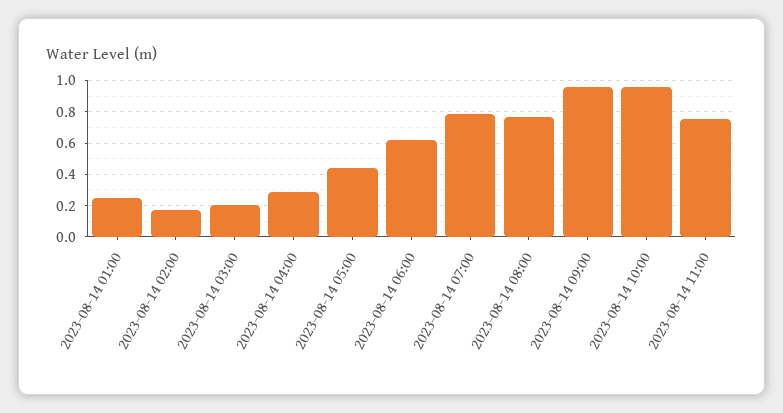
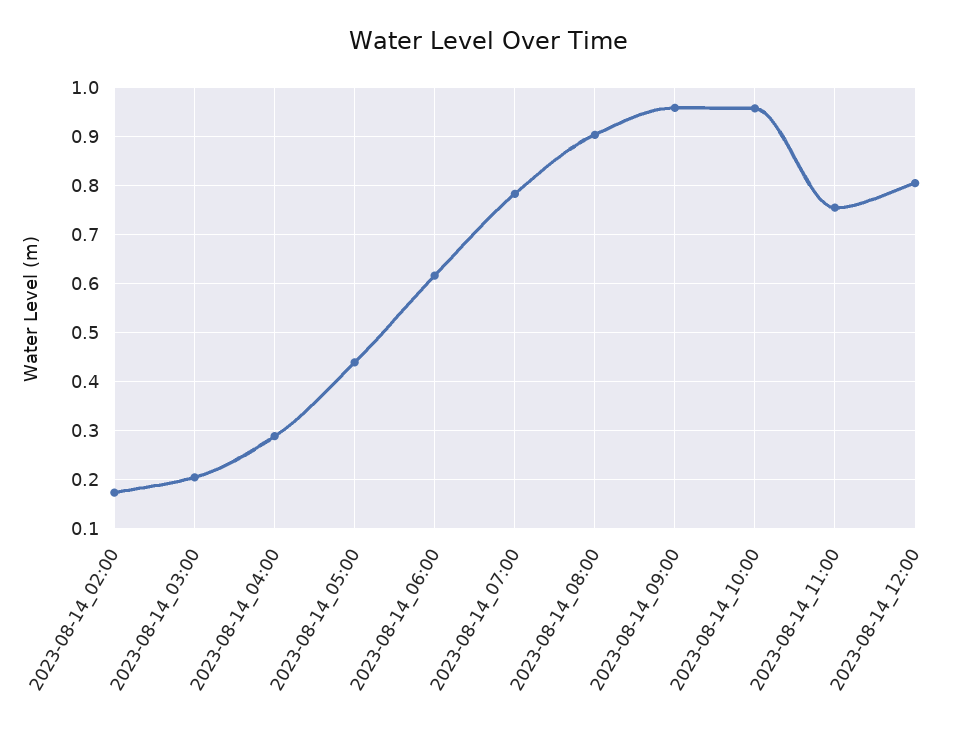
2023-08-14 01:00: 0.25 -> none
2023-08-14 08:00: 0.75 -> 0.9
2023-08-14_12:00: none -> 0.8

